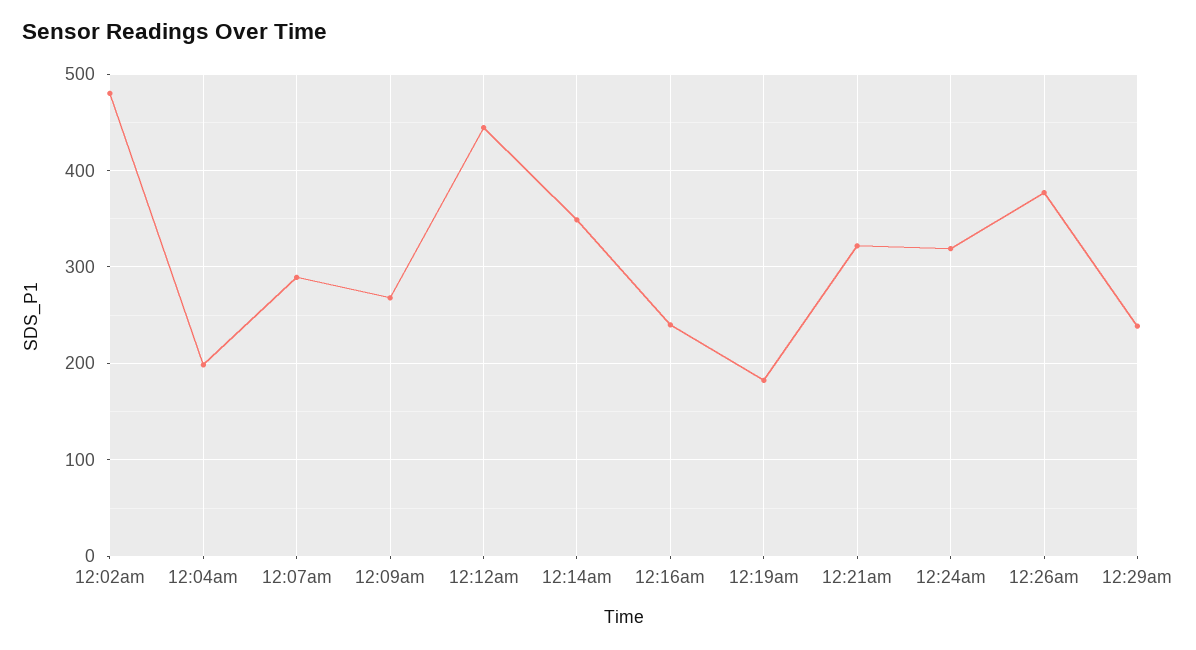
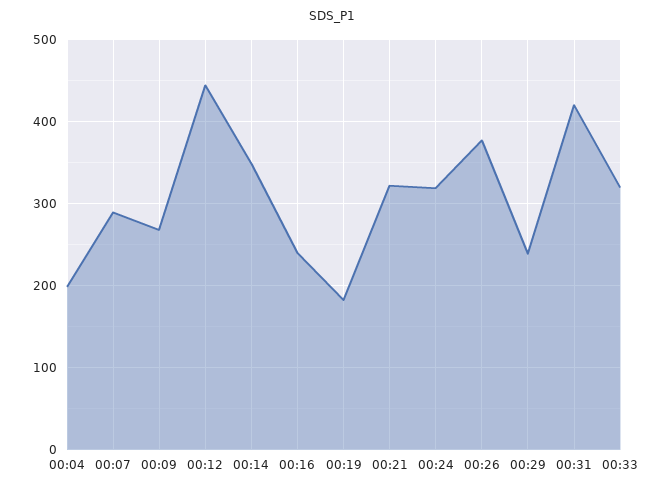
12:02am: 480 -> none
00:31: none -> 420
00:33: none -> 320

